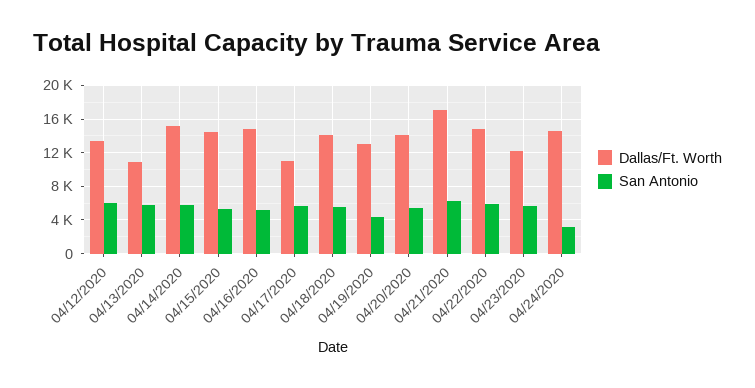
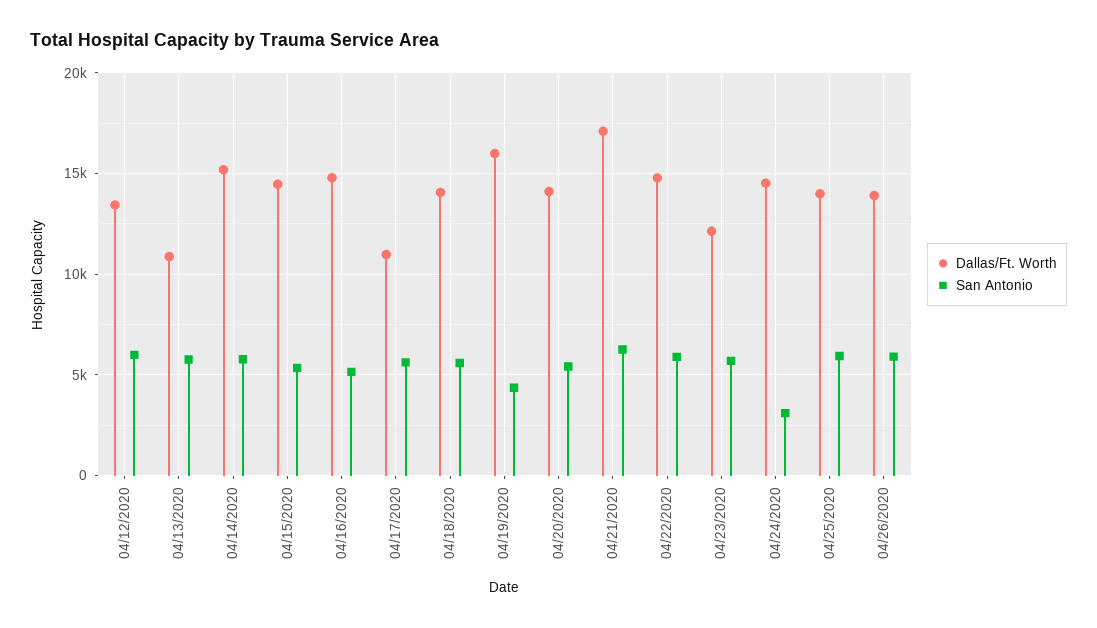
Dallas/Ft. Worth, 04/19/2020: 13000 -> 16000
Dallas/Ft. Worth, 04/25/2020: none -> 14000
San Antonio, 04/25/2020: none -> 6000
Dallas/Ft. Worth, 04/26/2020: none -> 14000
San Antonio, 04/26/2020: none -> 6000

